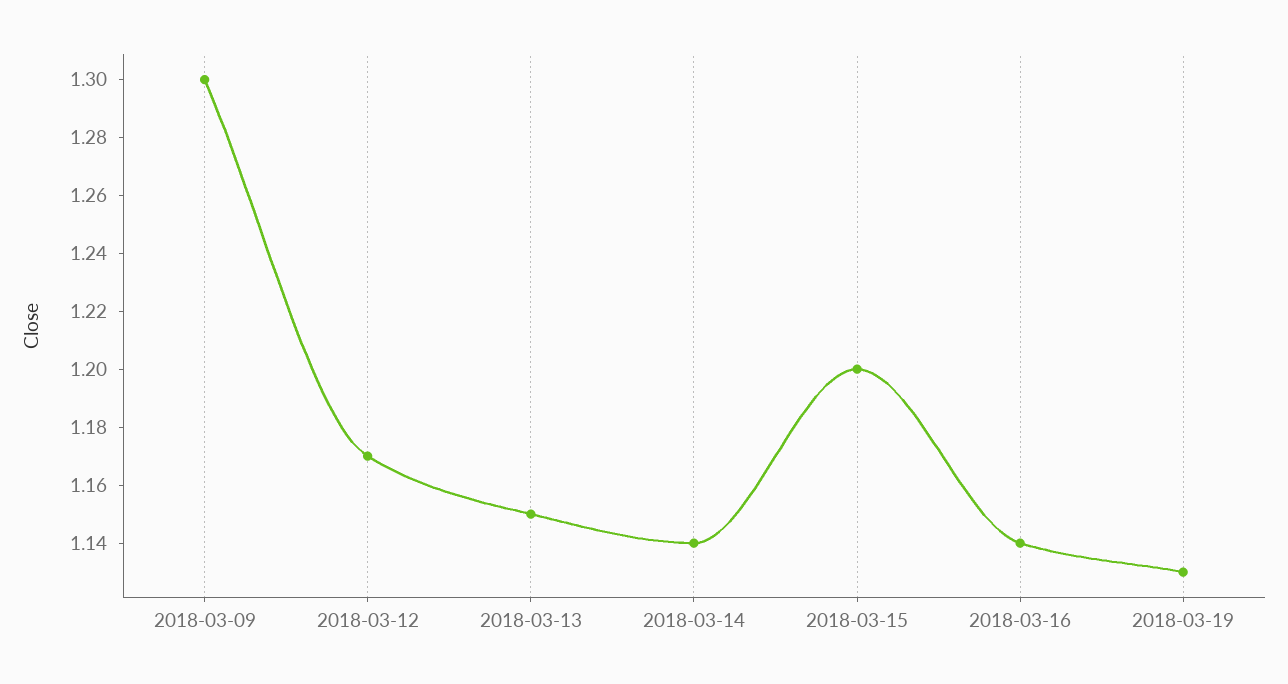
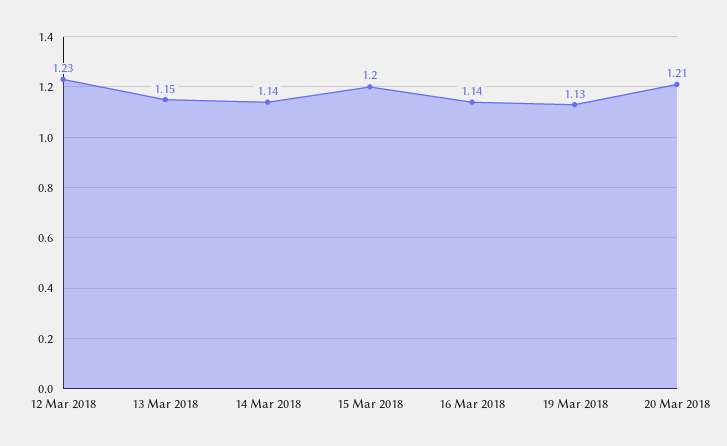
2018-03-09: 1.3 -> none
2018-03-12: 1.17 -> 1.23
20 Mar 2018: none -> 1.21

